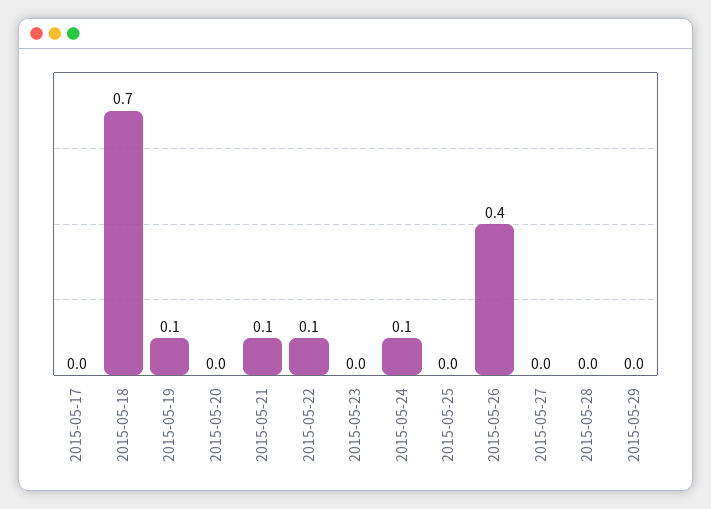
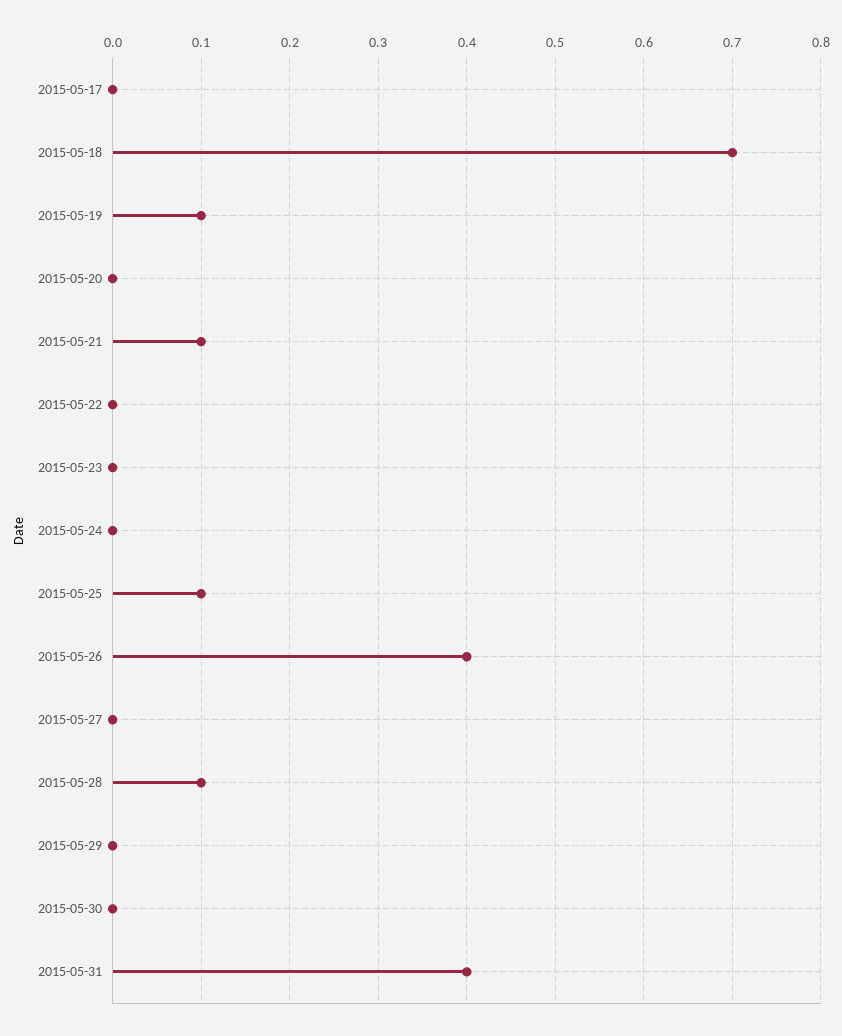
2015-05-22: 0.1 -> 0
2015-05-24: 0.1 -> 0
2015-05-25: 0 -> 0.1
2015-05-28: 0 -> 0.1
2015-05-30: none -> 0
2015-05-31: none -> 0.4

